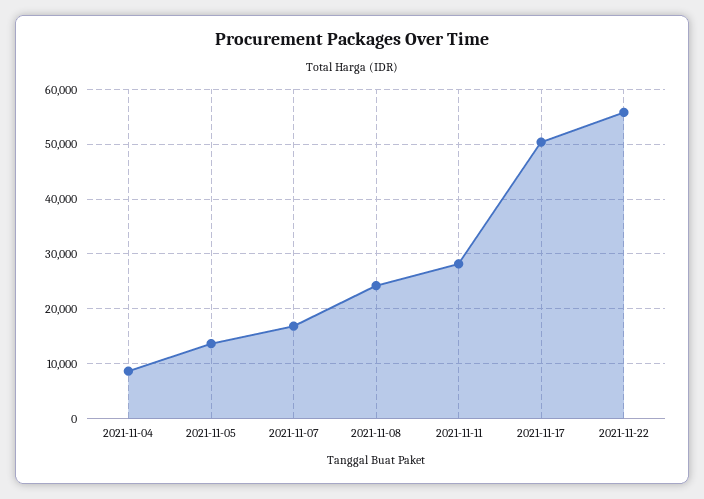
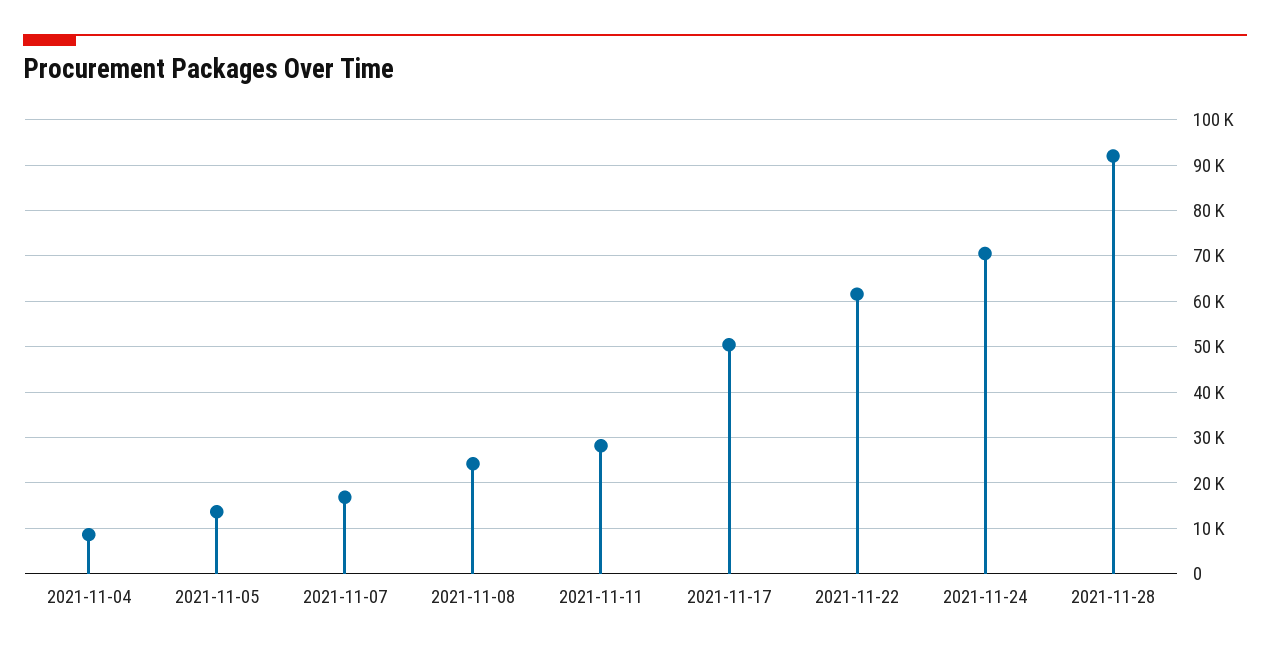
2021-11-22: 56000 -> 62000
2021-11-24: none -> 70000
2021-11-28: none -> 92000

